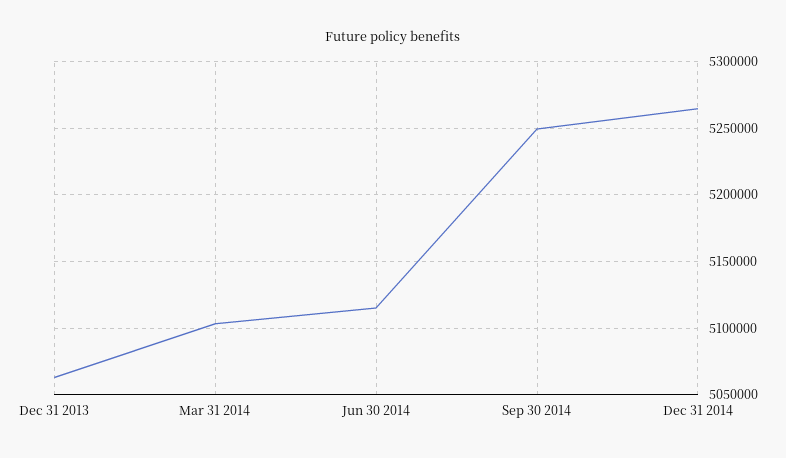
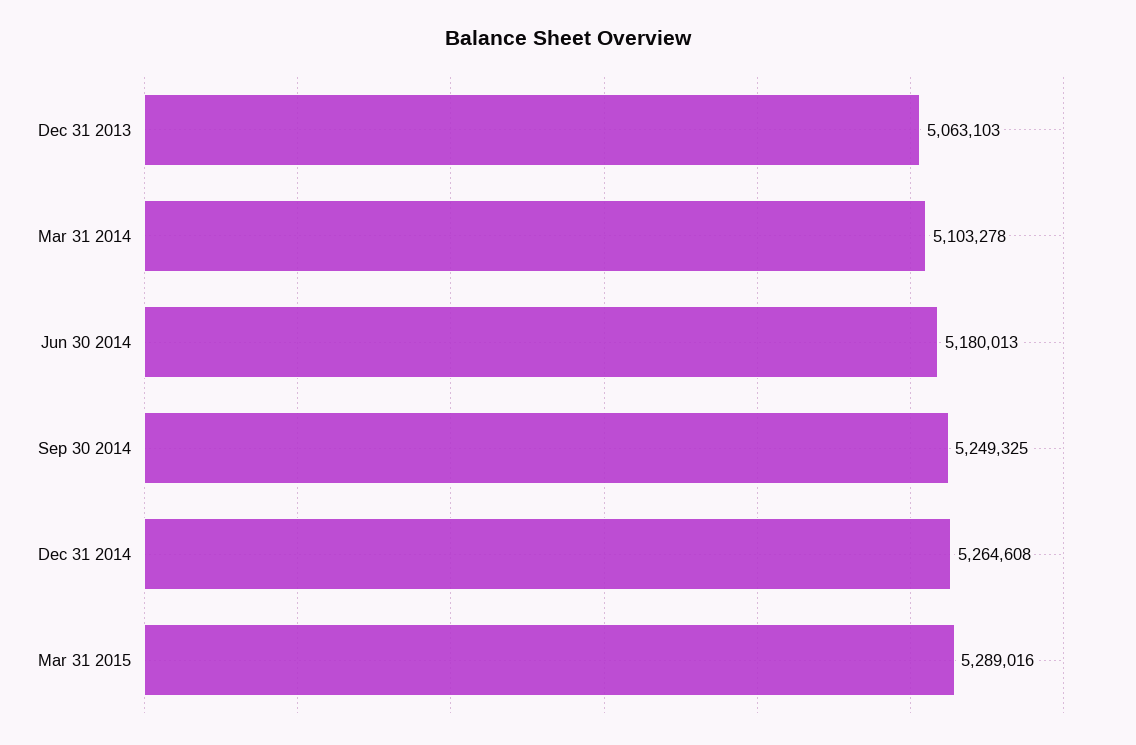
Jun 30 2014: 5115000 -> 5180013
Mar 31 2015: none -> 5289016

